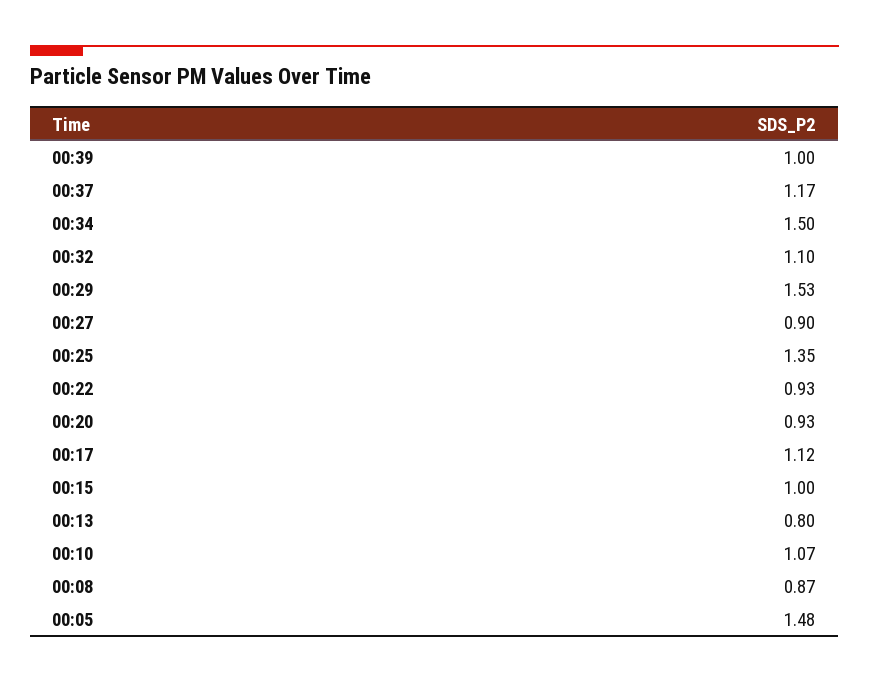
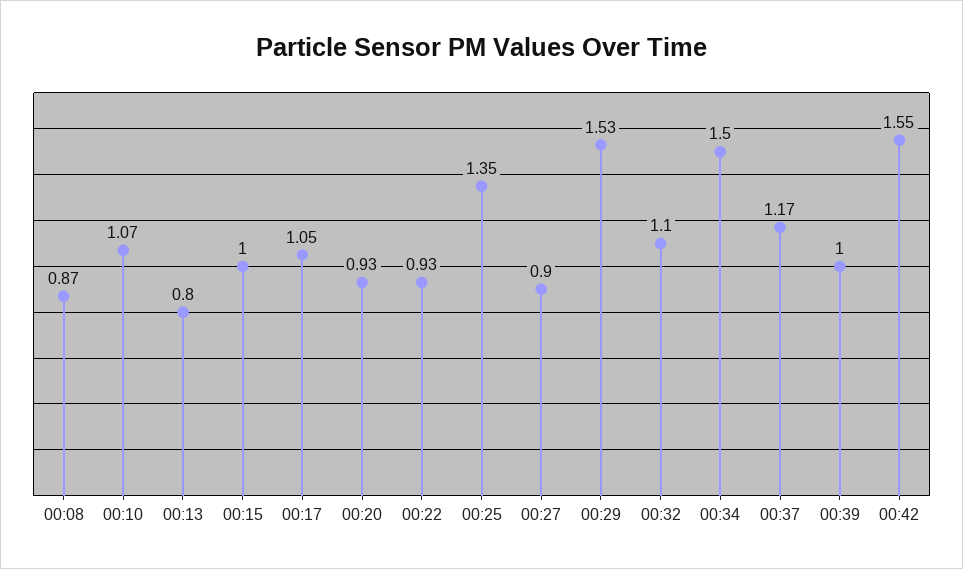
00:17: 1.12 -> 1.05
00:05: 1.48 -> none
00:42: none -> 1.55

